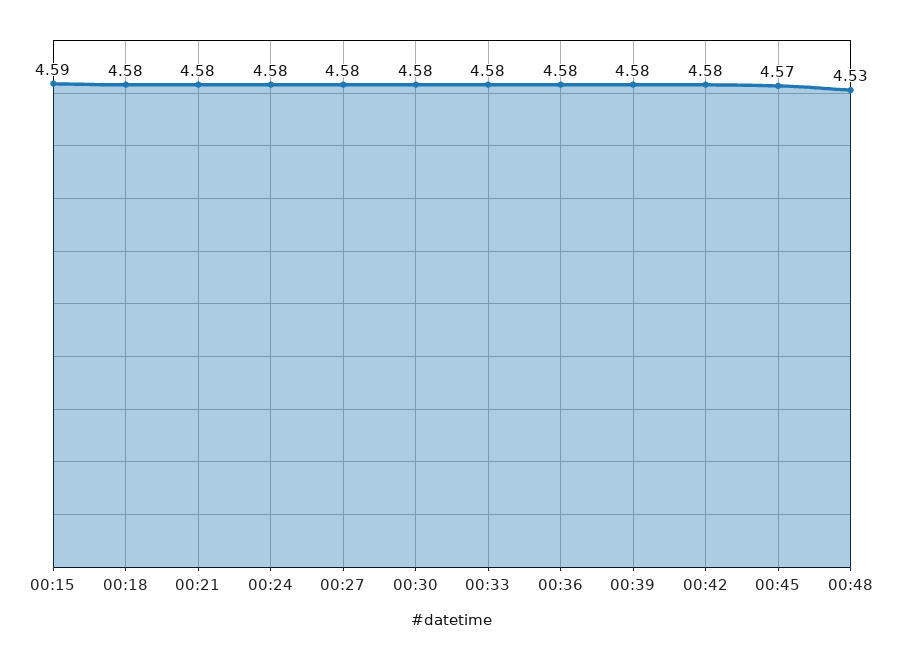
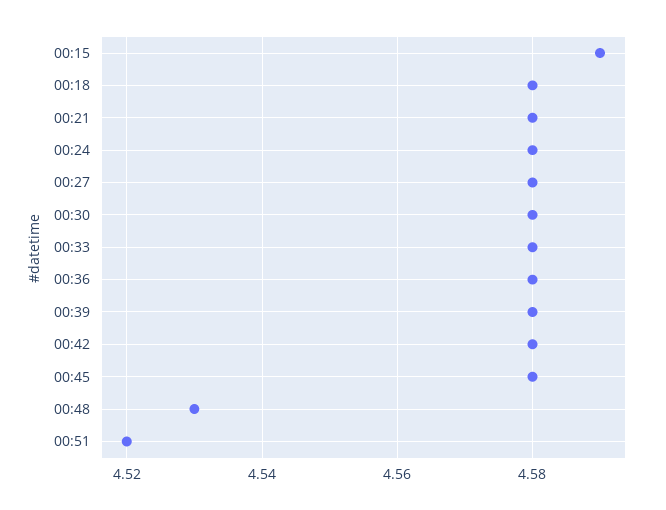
00:45: 4.57 -> 4.58
00:51: none -> 4.52

